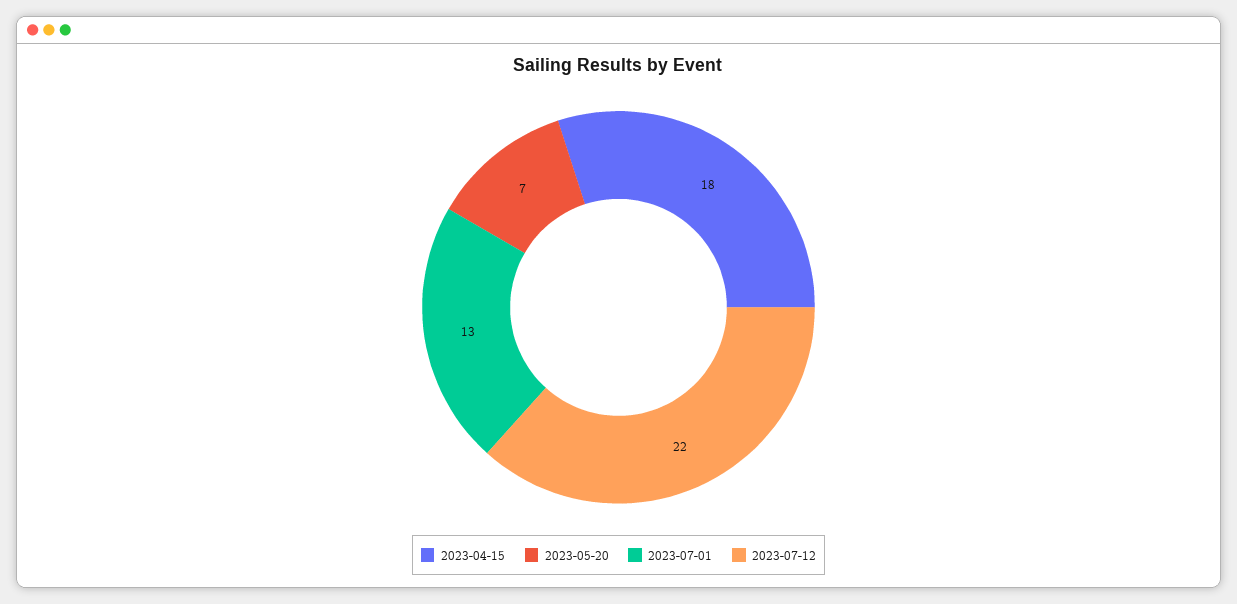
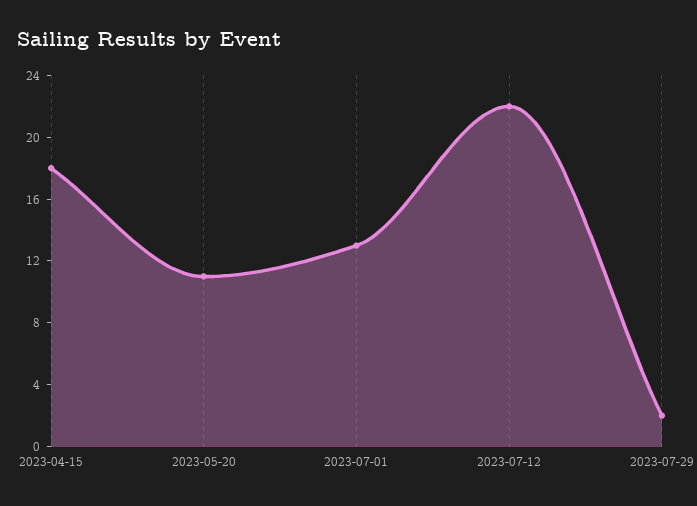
2023-05-20: 7 -> 11
2023-07-29: none -> 2

